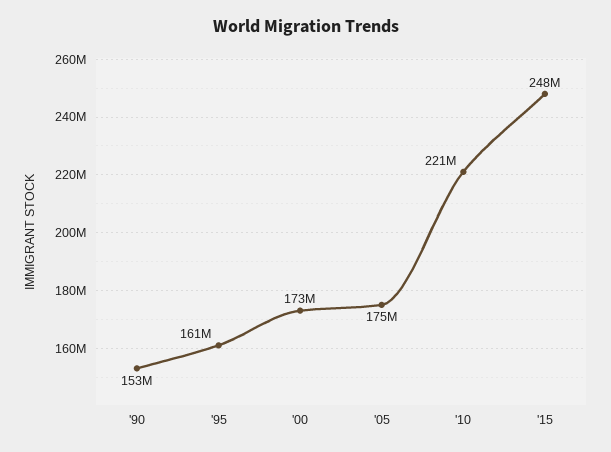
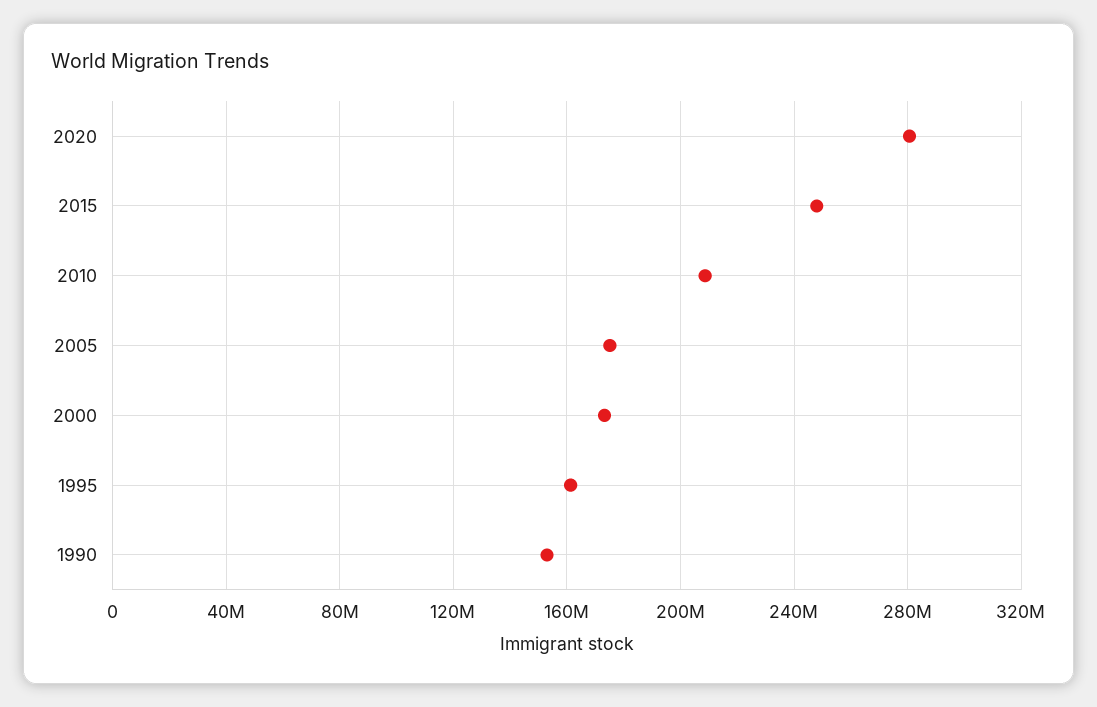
'10: 221000000 -> 210000000
2020: none -> 280000000

